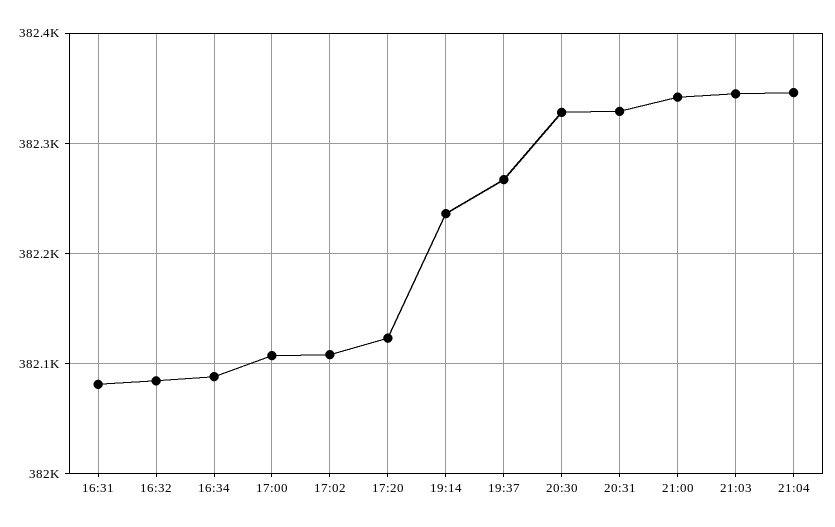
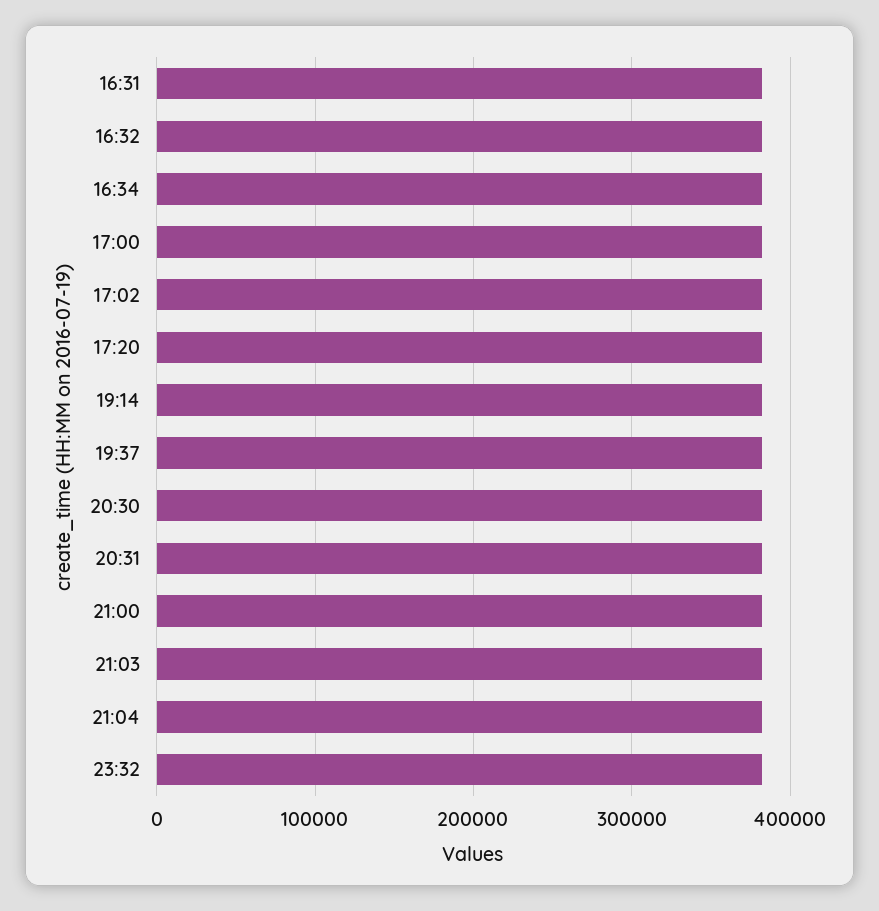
23:32: none -> 380000

